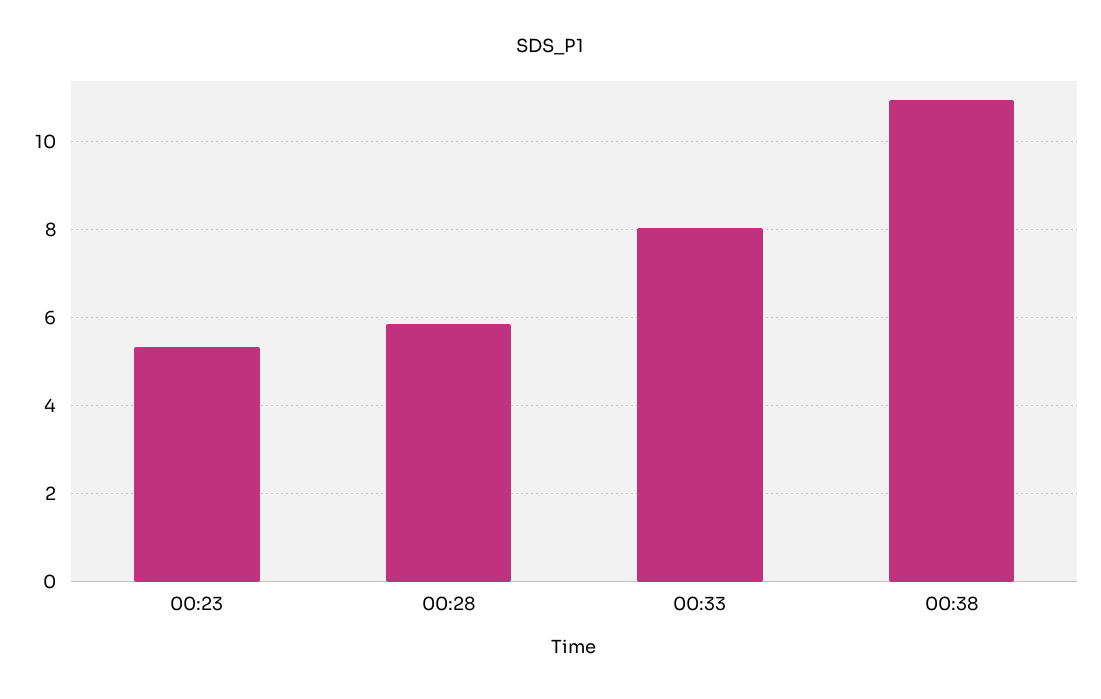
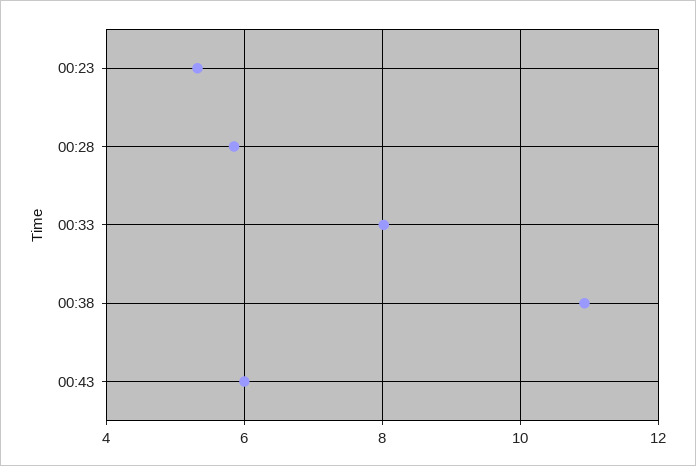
00:43: none -> 6

